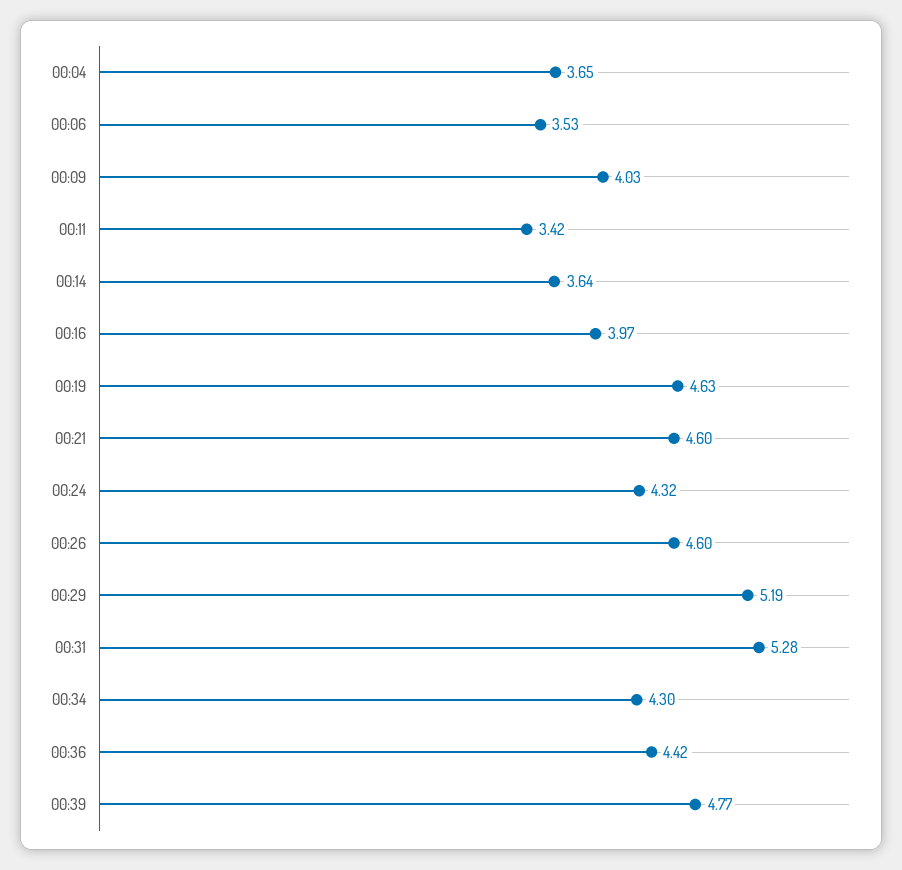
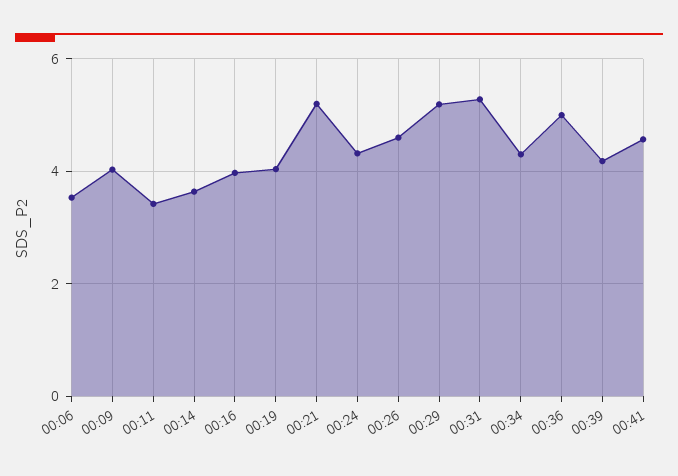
00:04: 3.65 -> none
00:19: 4.63 -> 4
00:21: 4.6 -> 5.2
00:36: 4.42 -> 5
00:39: 4.77 -> 4.2
00:41: none -> 4.6

